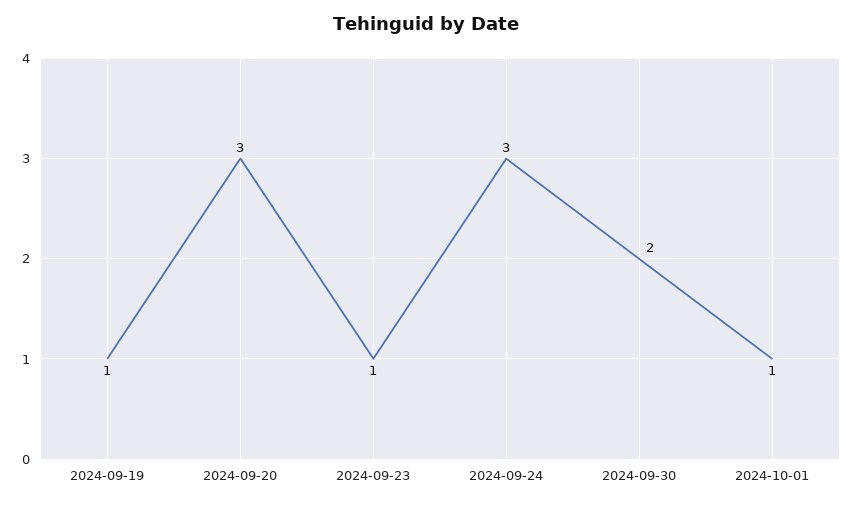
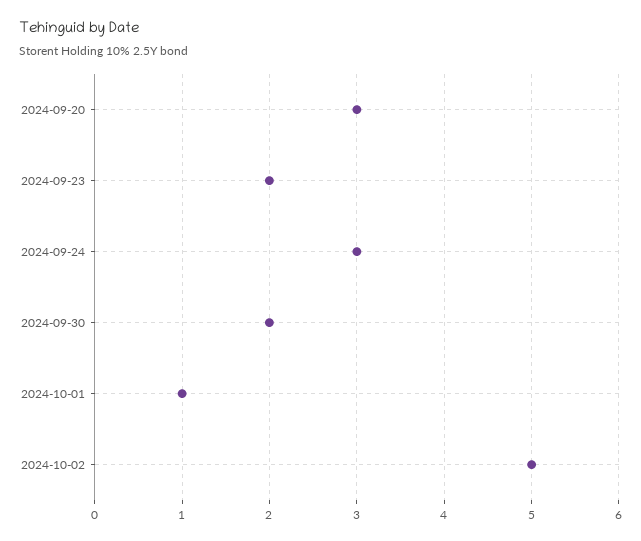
2024-09-19: 1 -> none
2024-09-23: 1 -> 2
2024-10-02: none -> 5

